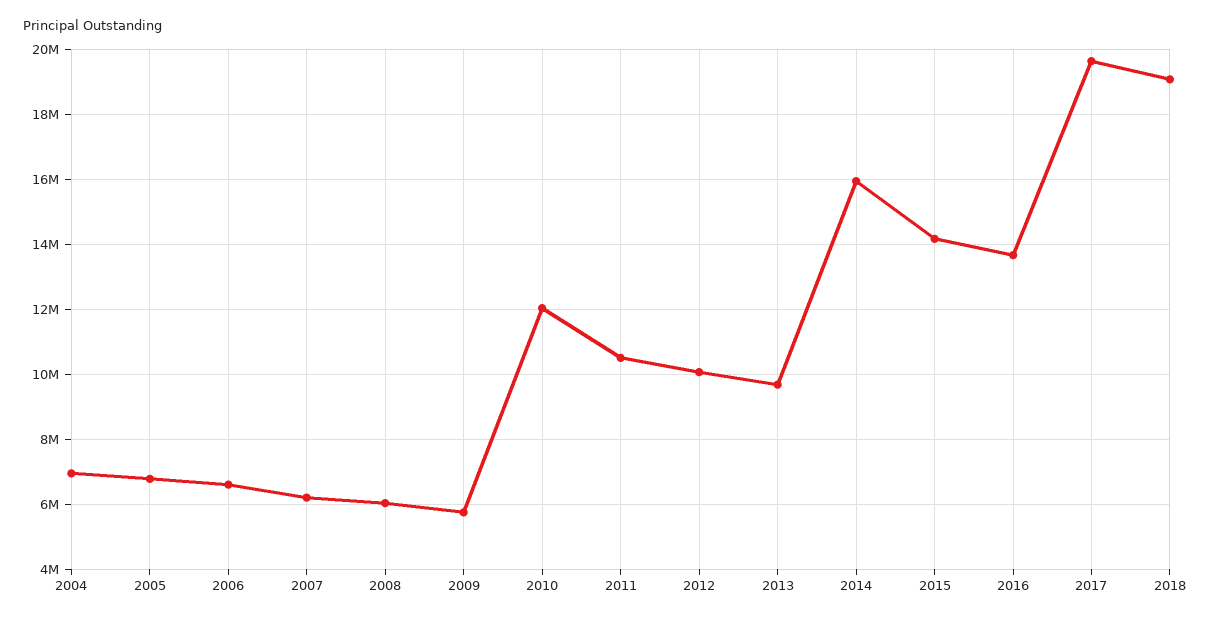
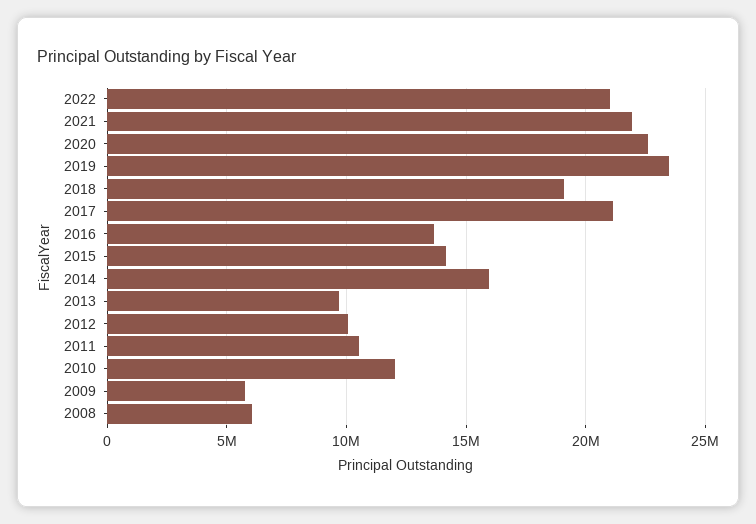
2004: 7000000 -> none
2005: 6800000 -> none
2006: 6600000 -> none
2007: 6200000 -> none
2017: 19600000 -> 21000000
2022: none -> 21000000
2021: none -> 22000000
2020: none -> 22500000
2019: none -> 23500000

